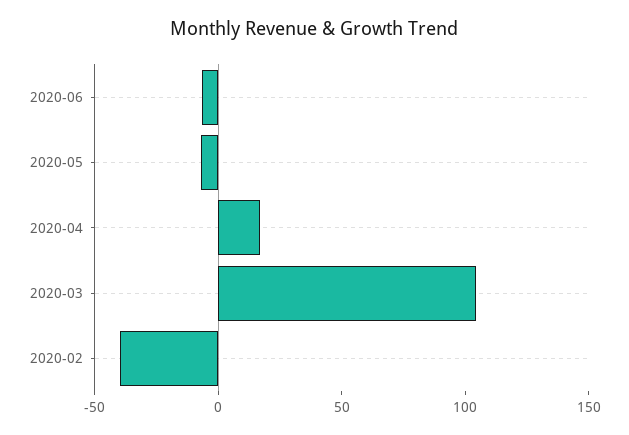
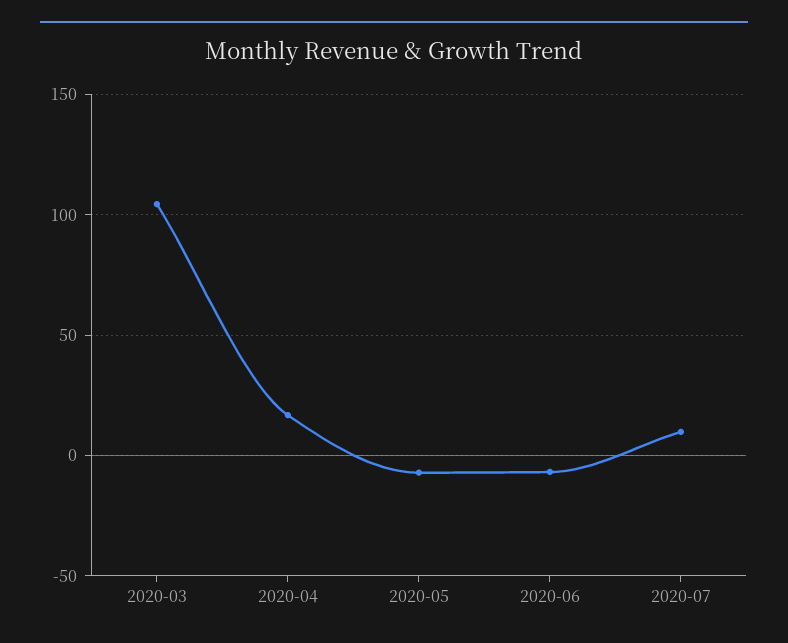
2020-02: -40 -> none
2020-07: none -> 10

